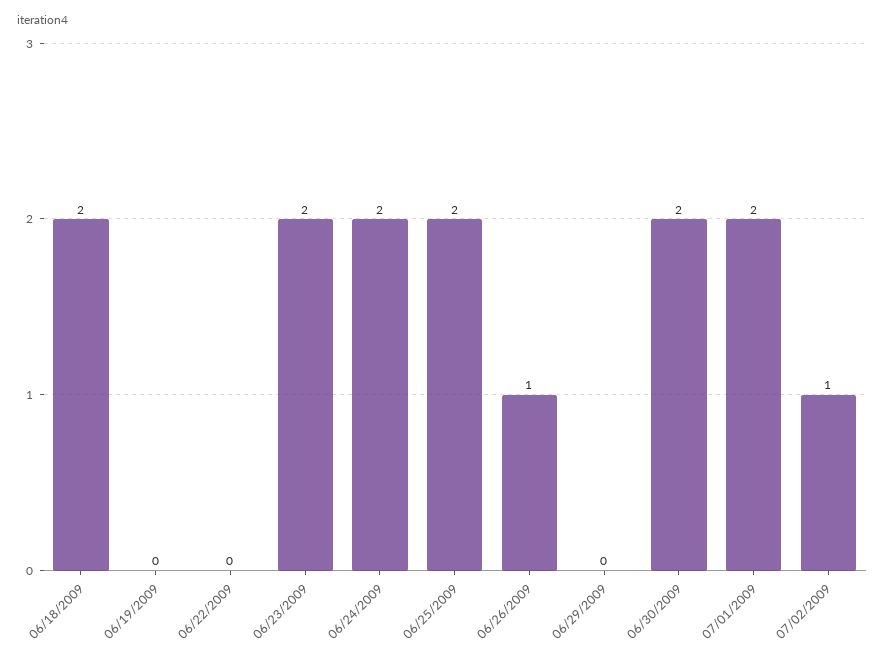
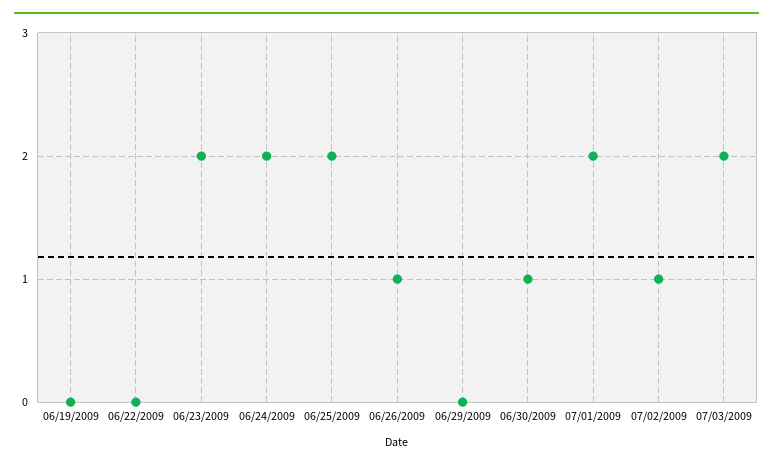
06/18/2009: 2 -> none
06/30/2009: 2 -> 1
07/03/2009: none -> 2

